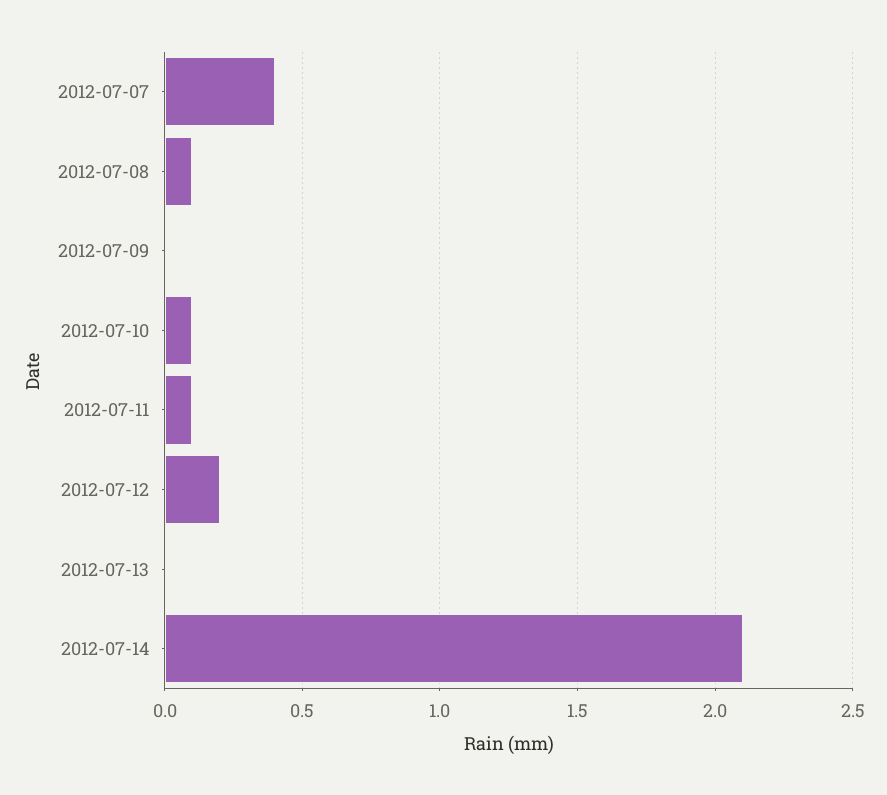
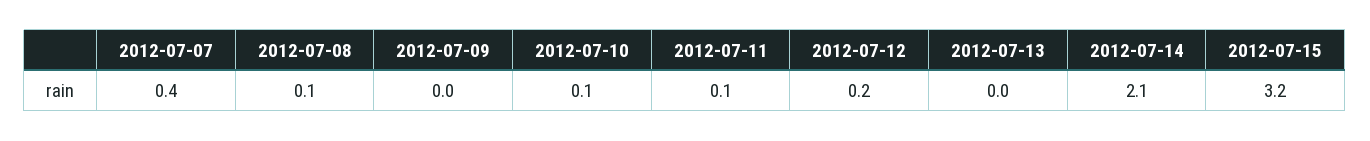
2012-07-15: none -> 3.2

